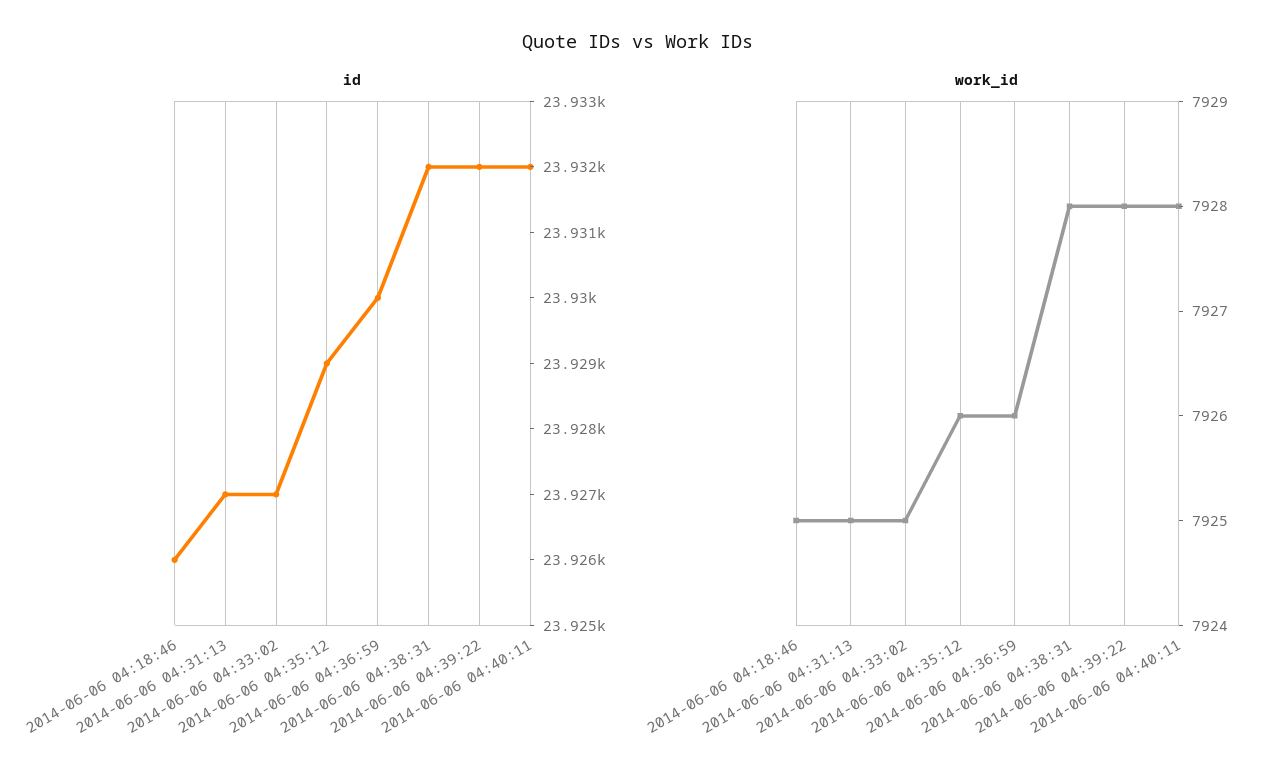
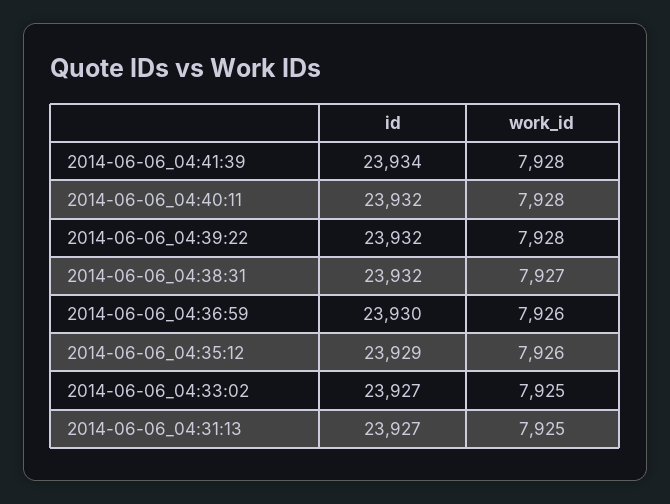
id, 2014-06-06 04:18:46: 23926 -> none
work_id, 2014-06-06 04:18:46: 7925 -> none
work_id, 2014-06-06 04:38:31: 7928 -> 7927
id, 2014-06-06_04:41:39: none -> 23934
work_id, 2014-06-06_04:41:39: none -> 7928

